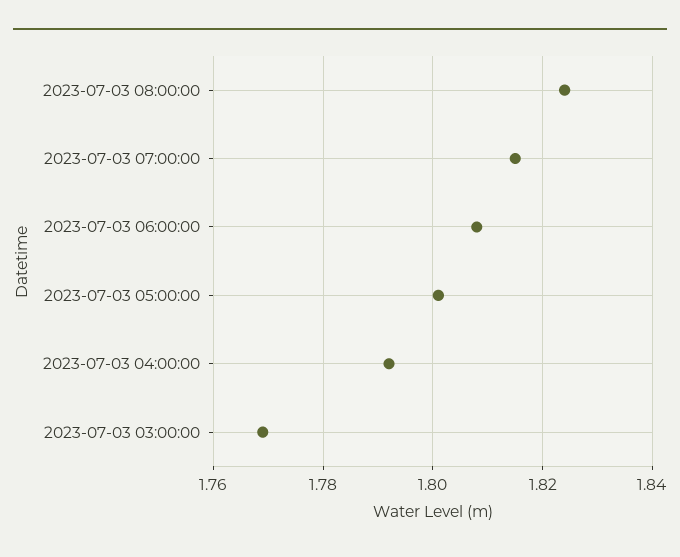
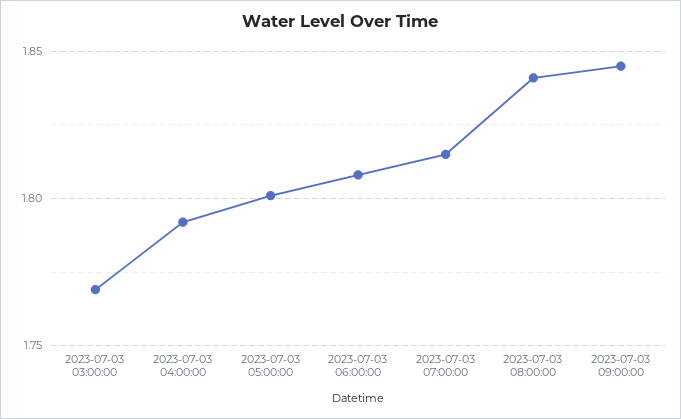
2023-07-03 08:00:00: 1.825 -> 1.84
2023-07-03 09:00:00: none -> 1.845

